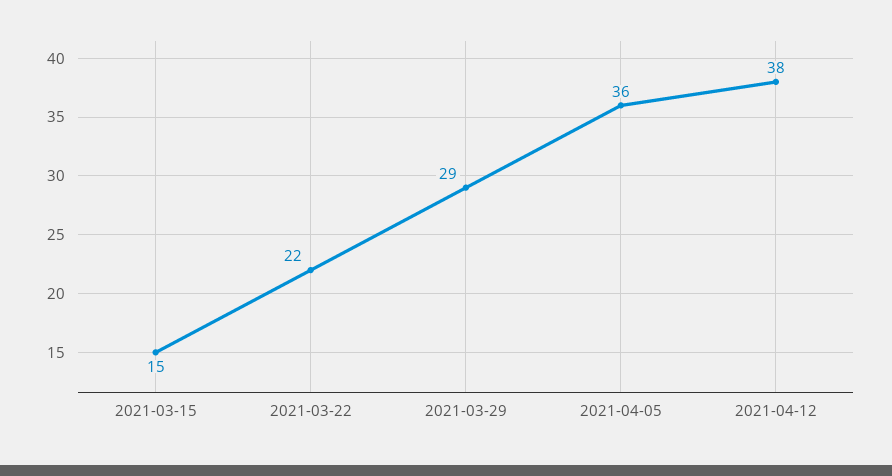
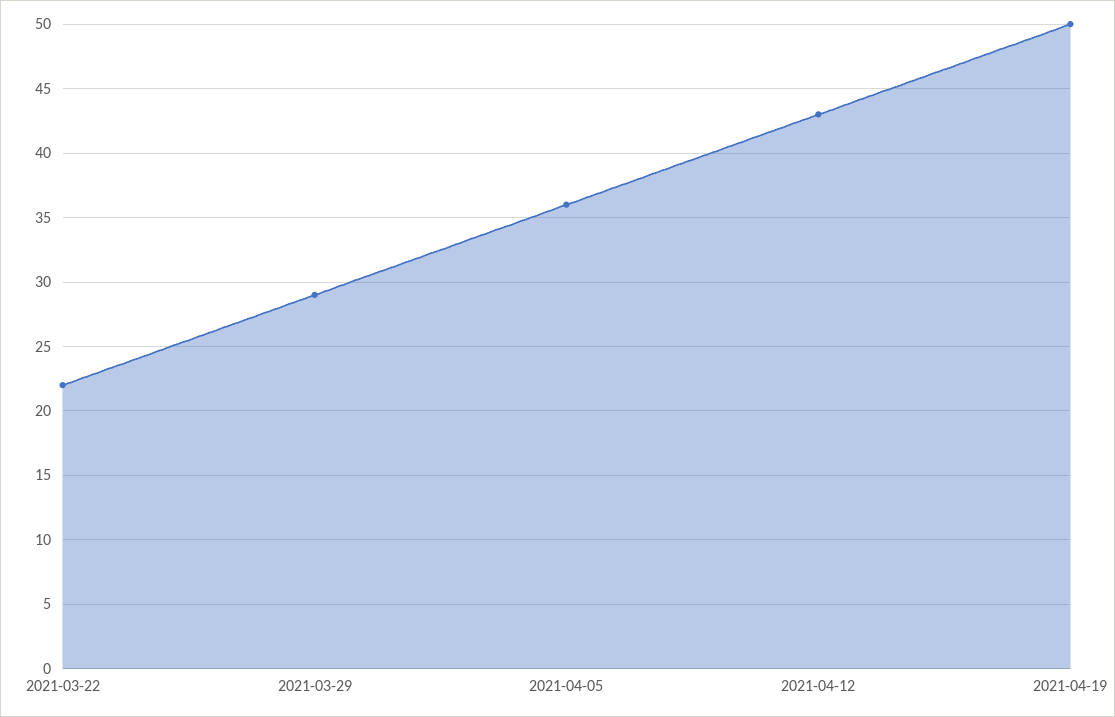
2021-03-15: 15 -> none
2021-04-12: 38 -> 43
2021-04-19: none -> 50

